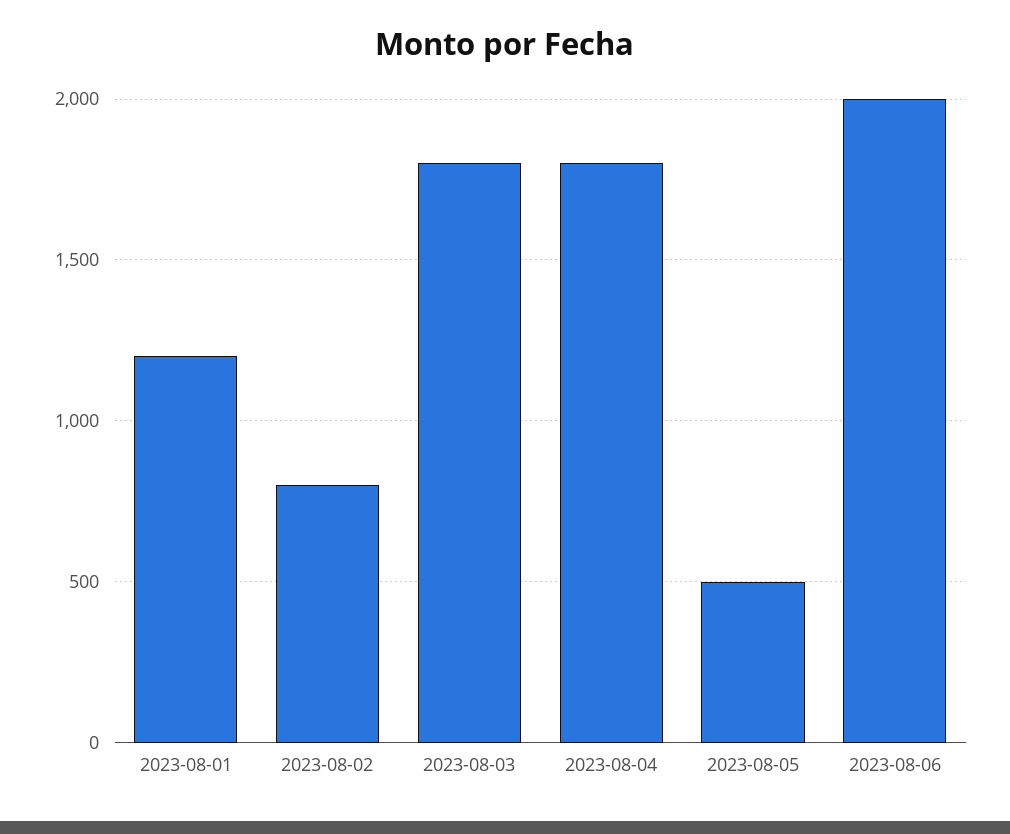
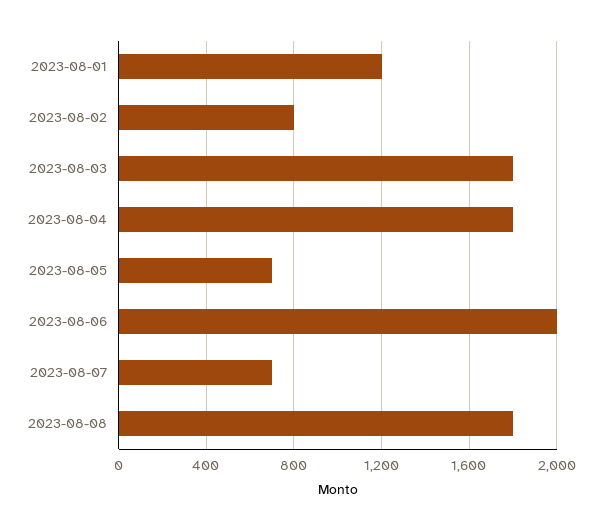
2023-08-05: 500 -> 700
2023-08-07: none -> 700
2023-08-08: none -> 1800

